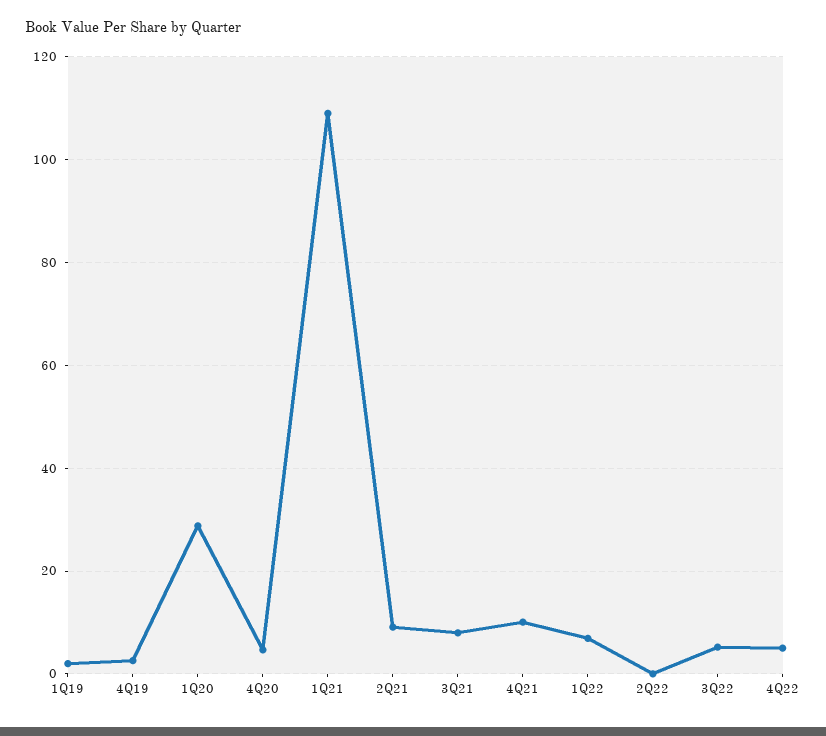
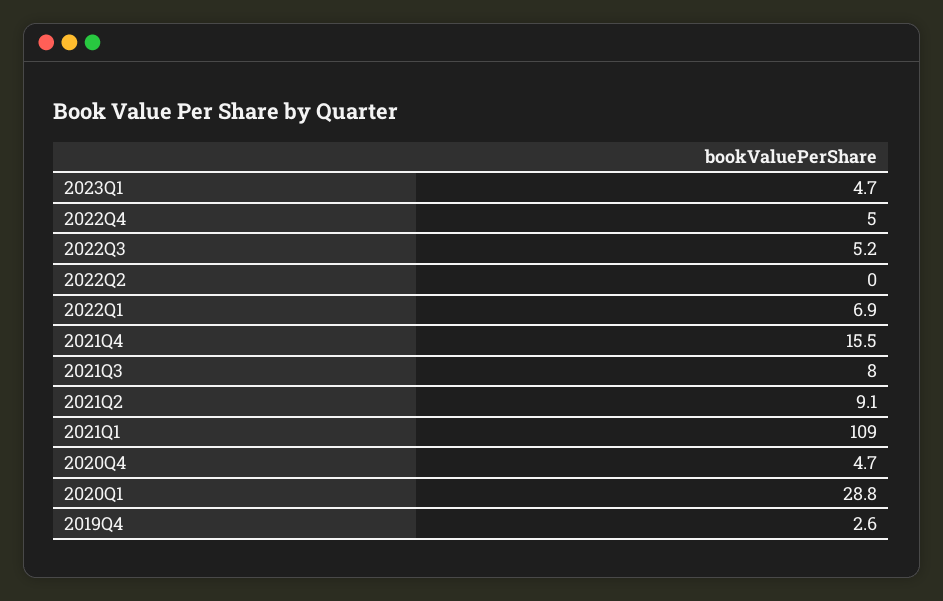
1Q19: 2 -> none
4Q21: 10 -> 15.5
2023Q1: none -> 4.7

